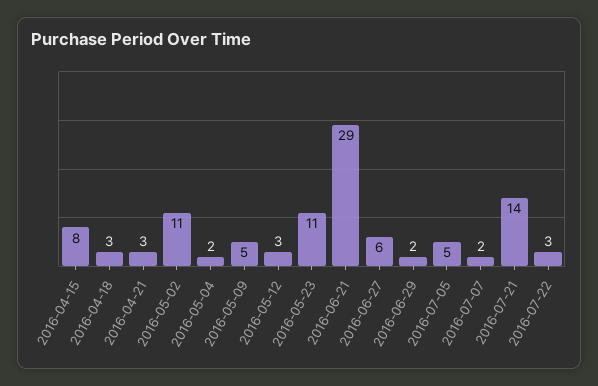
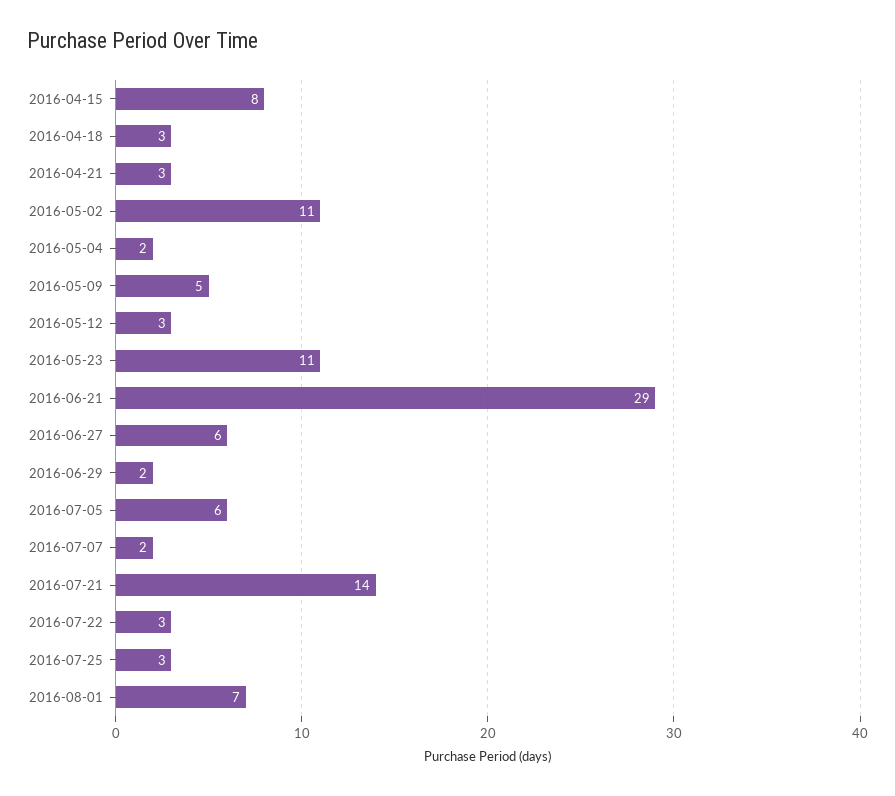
2016-07-05: 5 -> 6
2016-07-25: none -> 3
2016-08-01: none -> 7

